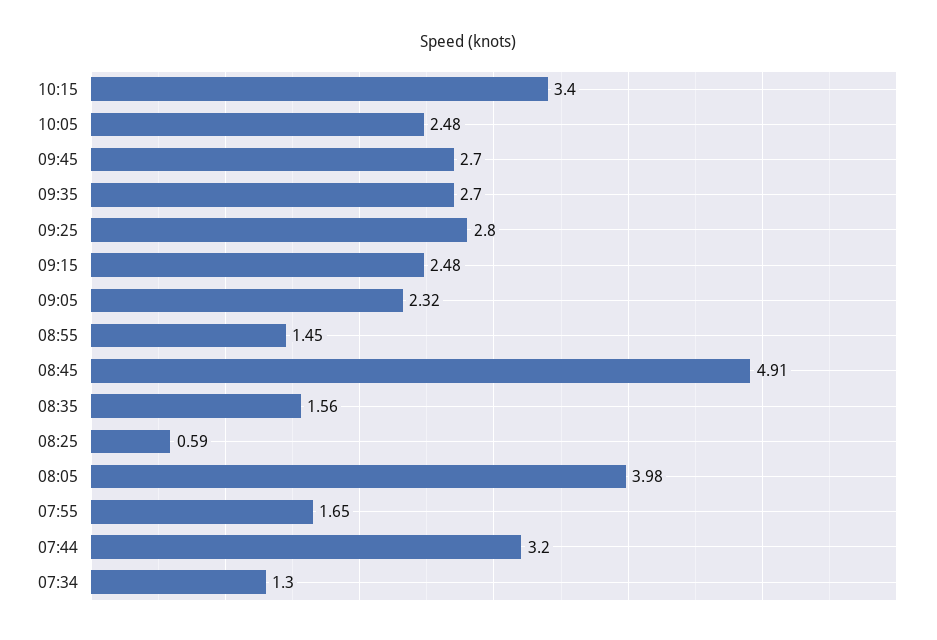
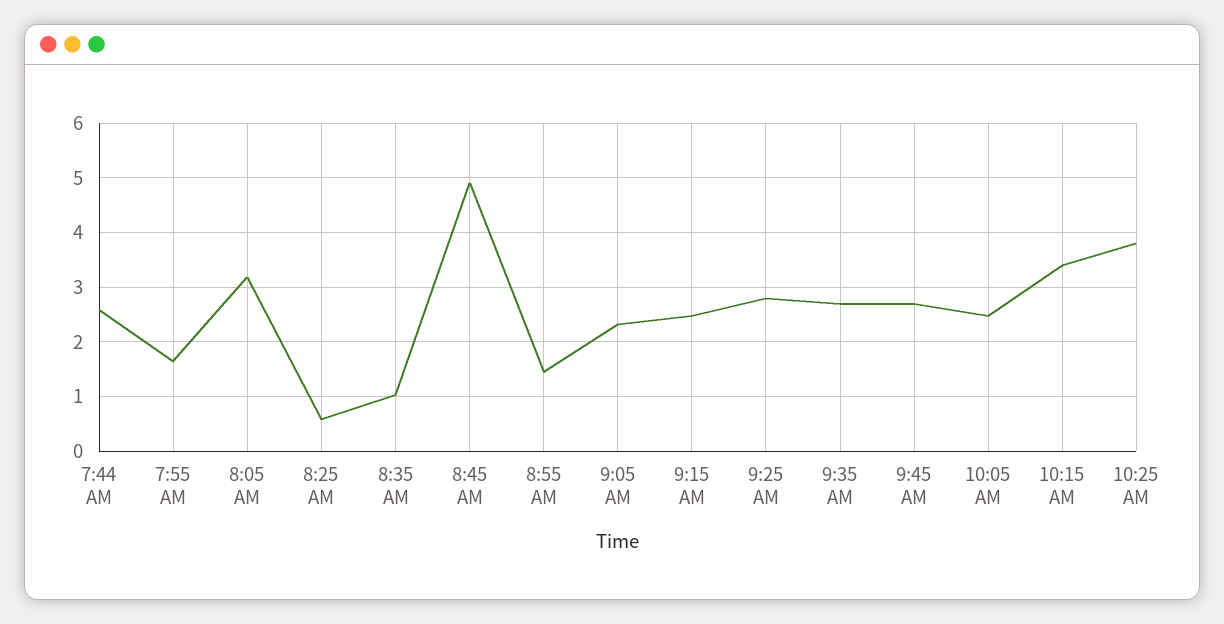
08:35: 1.56 -> 1
08:05: 3.98 -> 3.2
07:44: 3.2 -> 2.6
07:34: 1.3 -> none
10:25 AM: none -> 3.8

